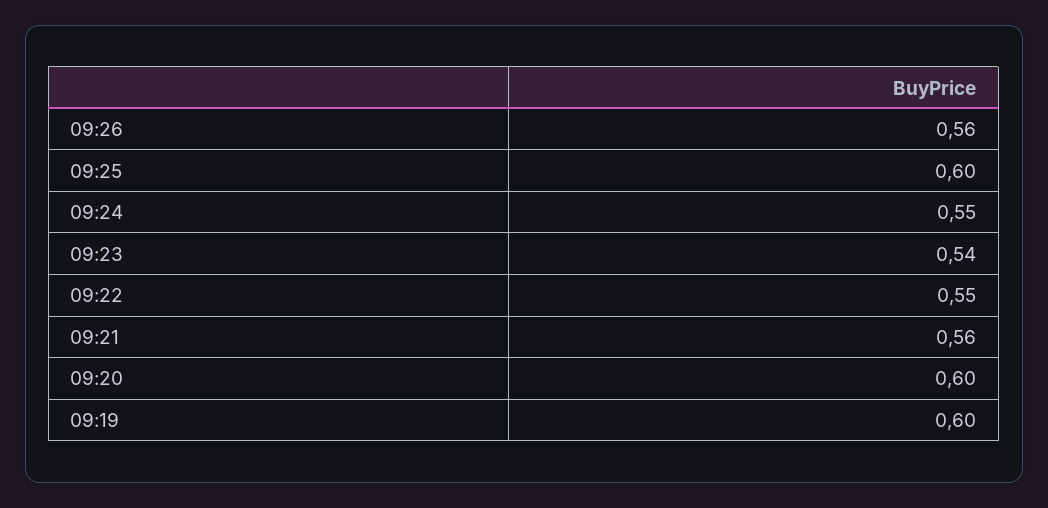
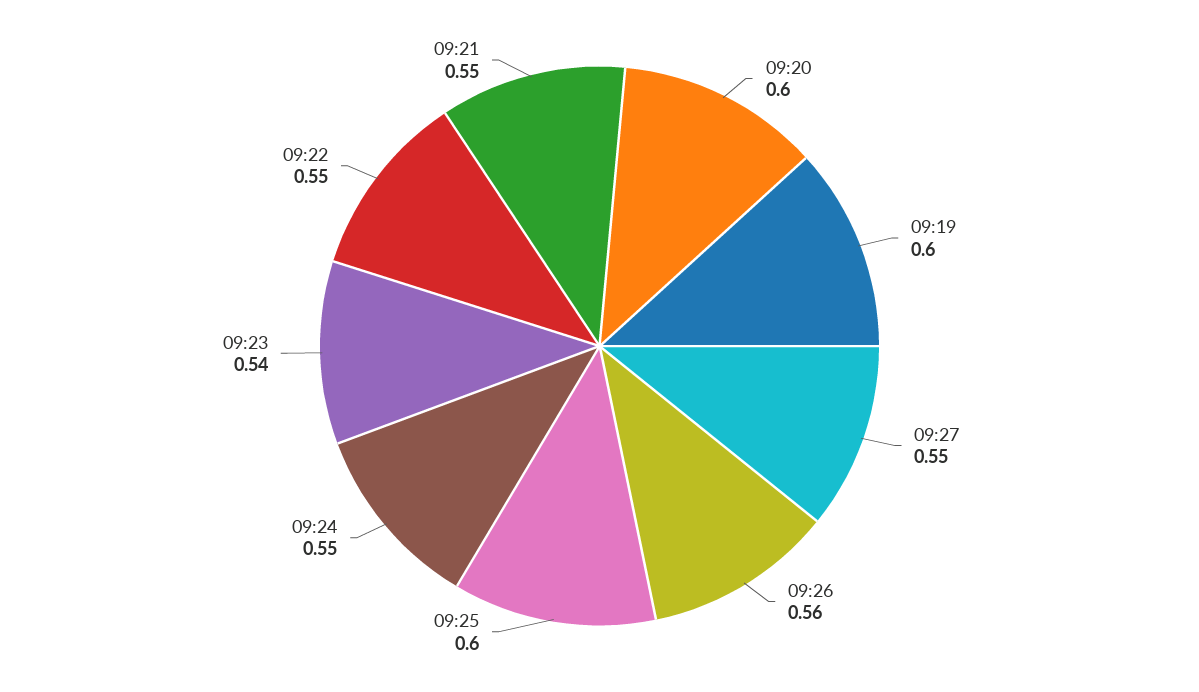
09:21: 0.56 -> 0.55
09:27: none -> 0.55

